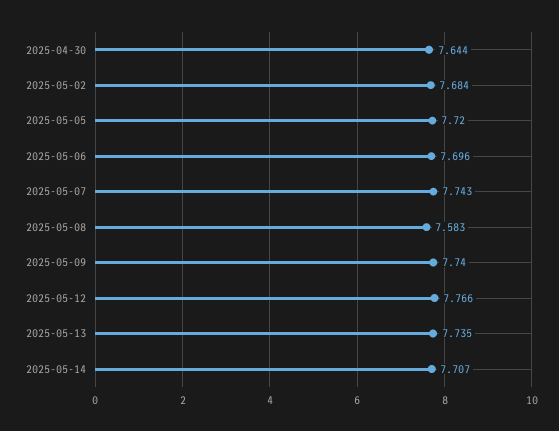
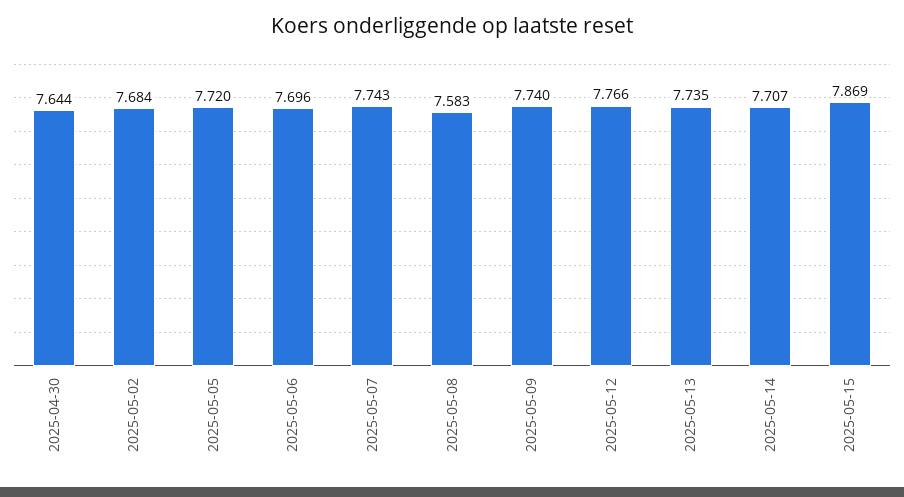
2025-05-15: none -> 7.869

